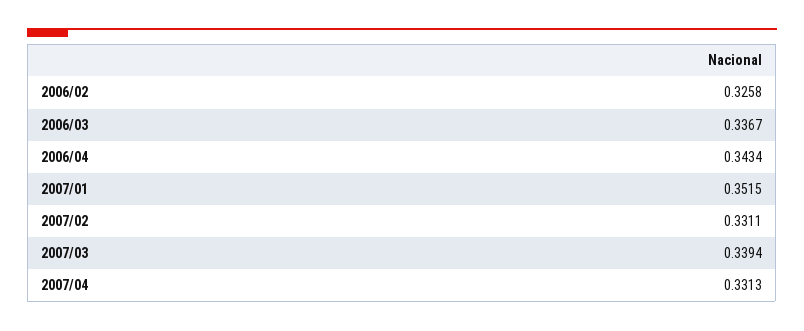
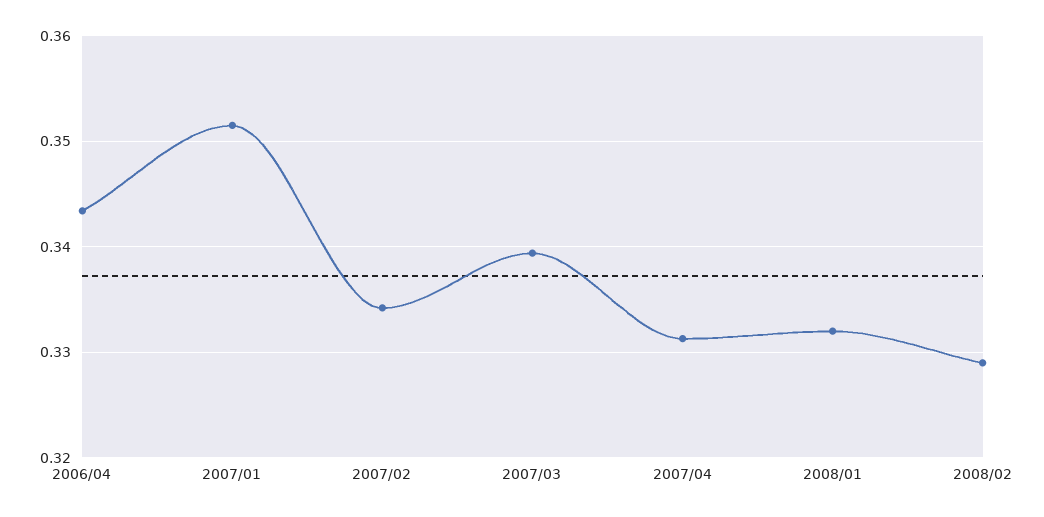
2006/02: 0.3258 -> none
2006/03: 0.3367 -> none
2007/02: 0.3311 -> 0.334
2008/01: none -> 0.332
2008/02: none -> 0.329

